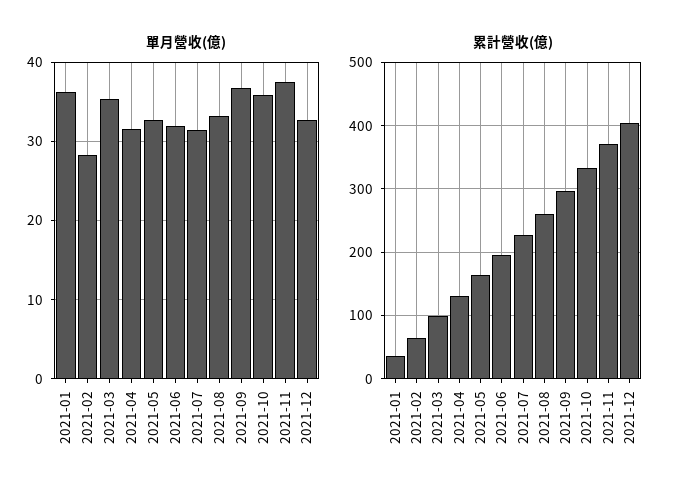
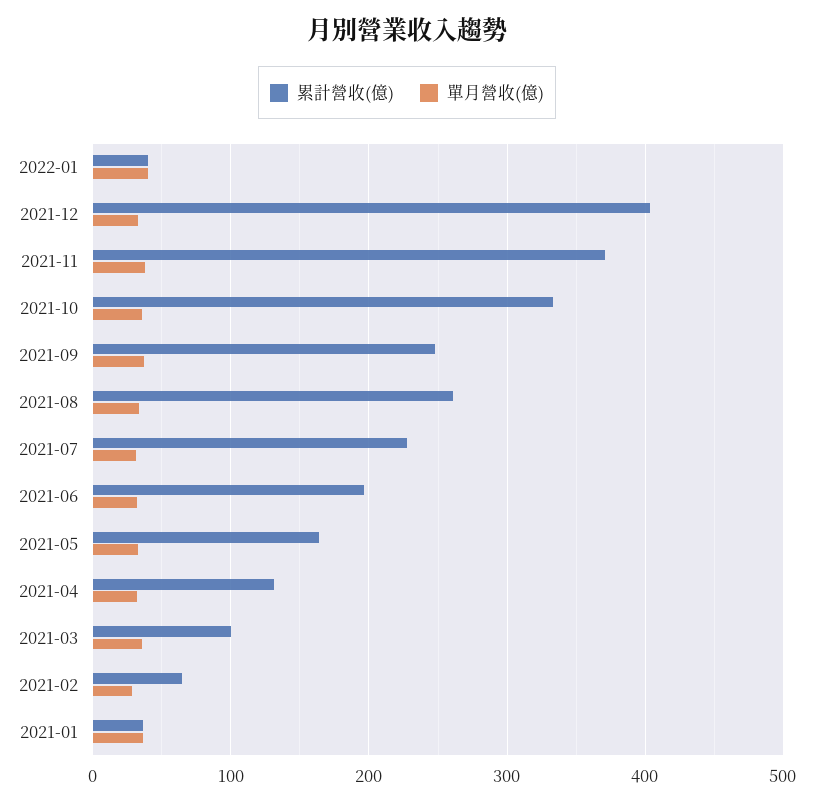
累計營收(億), 2021-09: 300 -> 250
累計營收(億), 2022-01: none -> 40
單月營收(億), 2022-01: none -> 40

